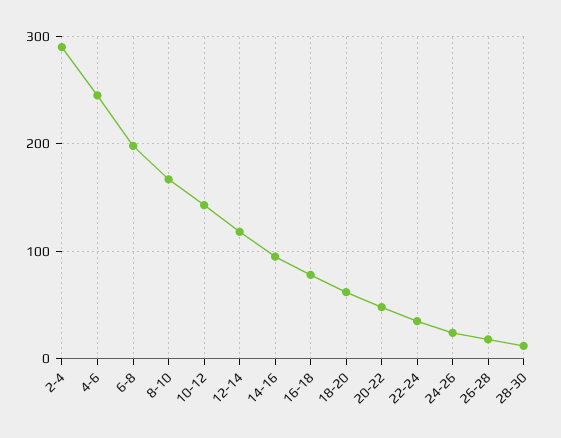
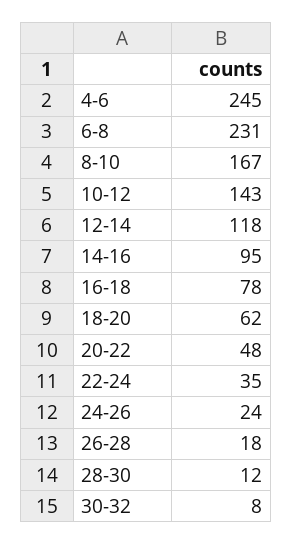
2-4: 290 -> none
6-8: 200 -> 231
30-32: none -> 8

